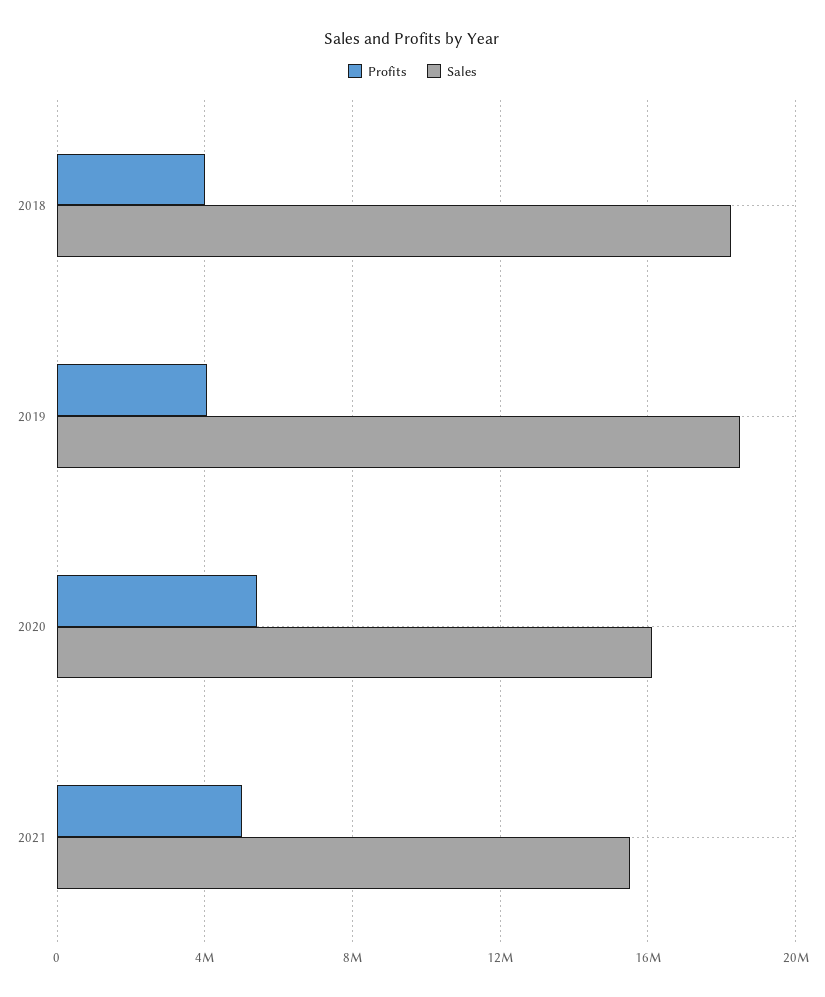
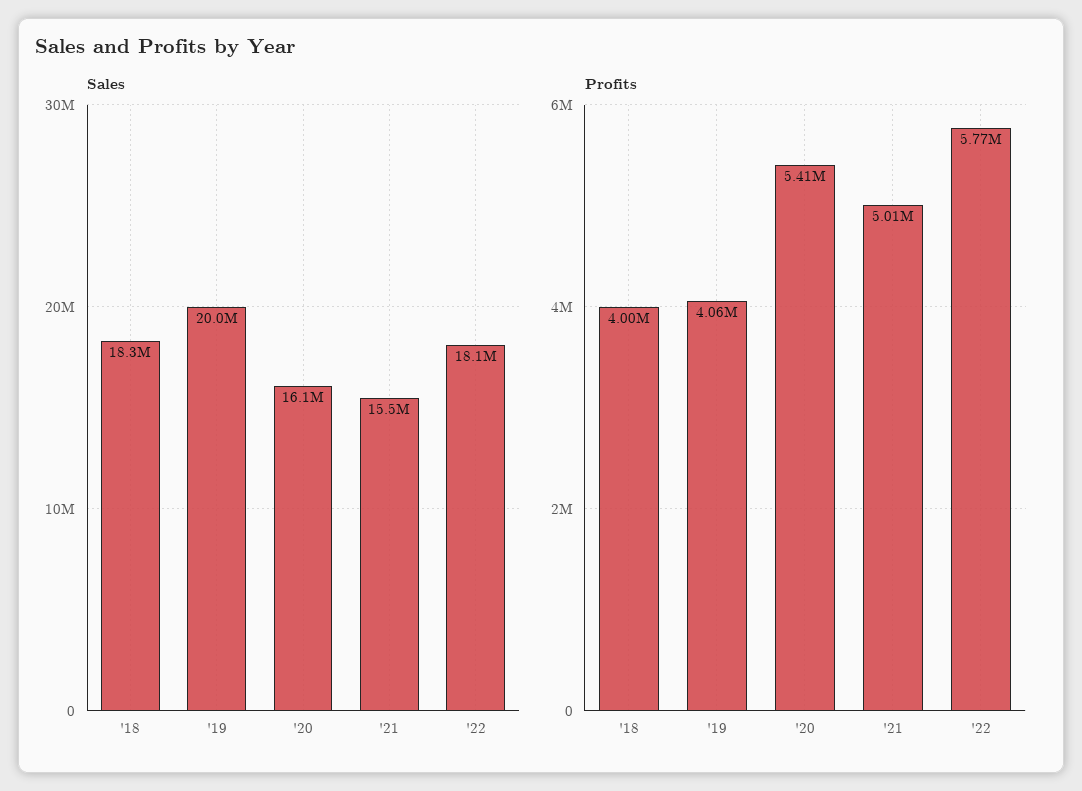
Sales, 2019: 18500000 -> 20000000
Sales, '22: none -> 18100000
Profits, '22: none -> 5770000

